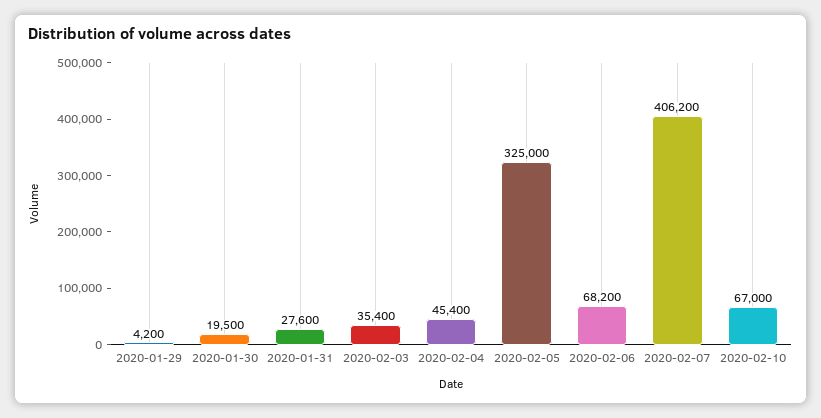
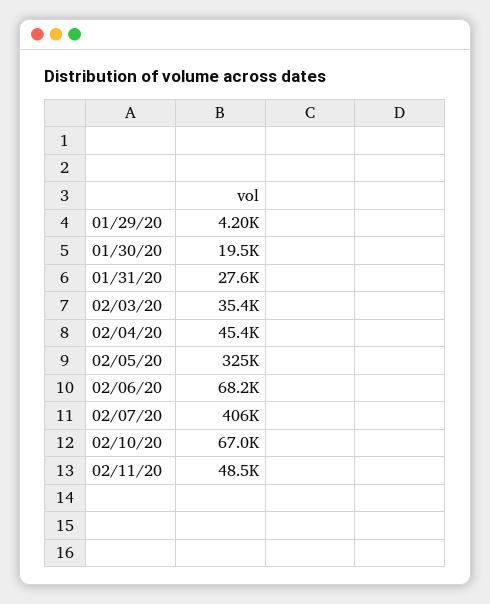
02/11/20: none -> 48500

